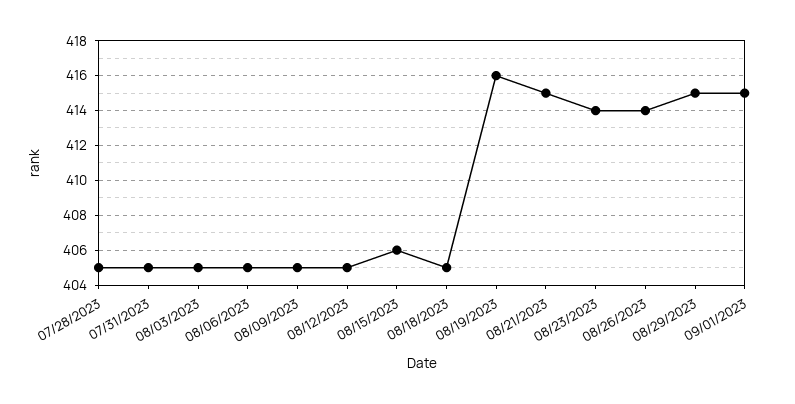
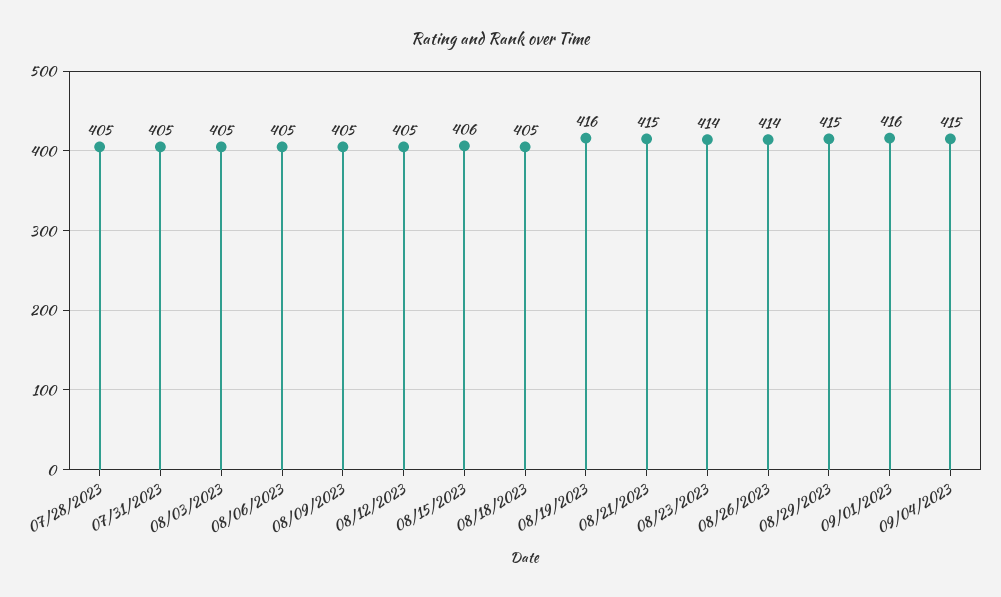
09/01/2023: 415 -> 416
09/04/2023: none -> 415

